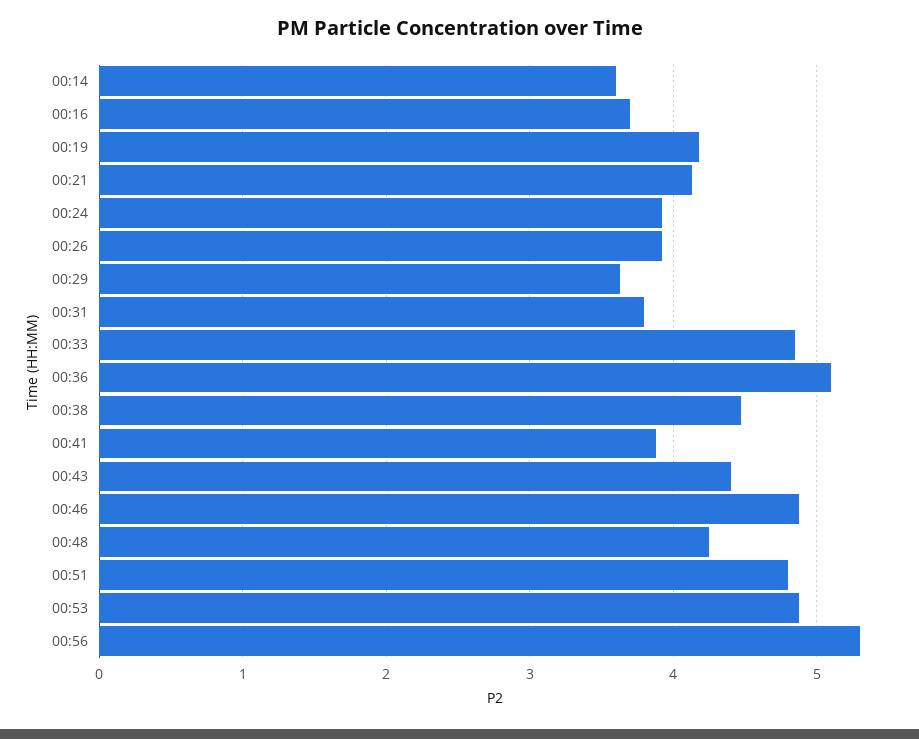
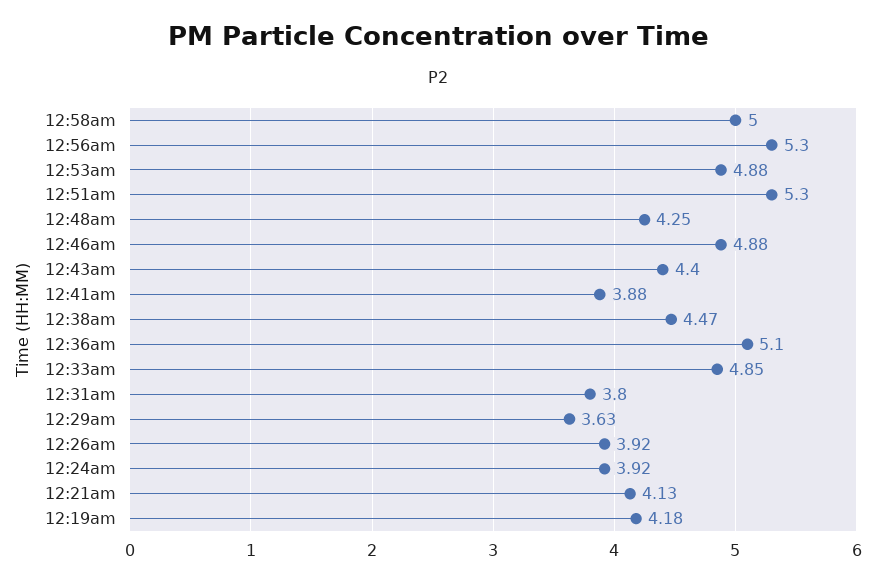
00:14: 3.6 -> none
00:16: 3.7 -> none
00:51: 4.8 -> 5.3
12:58am: none -> 5

